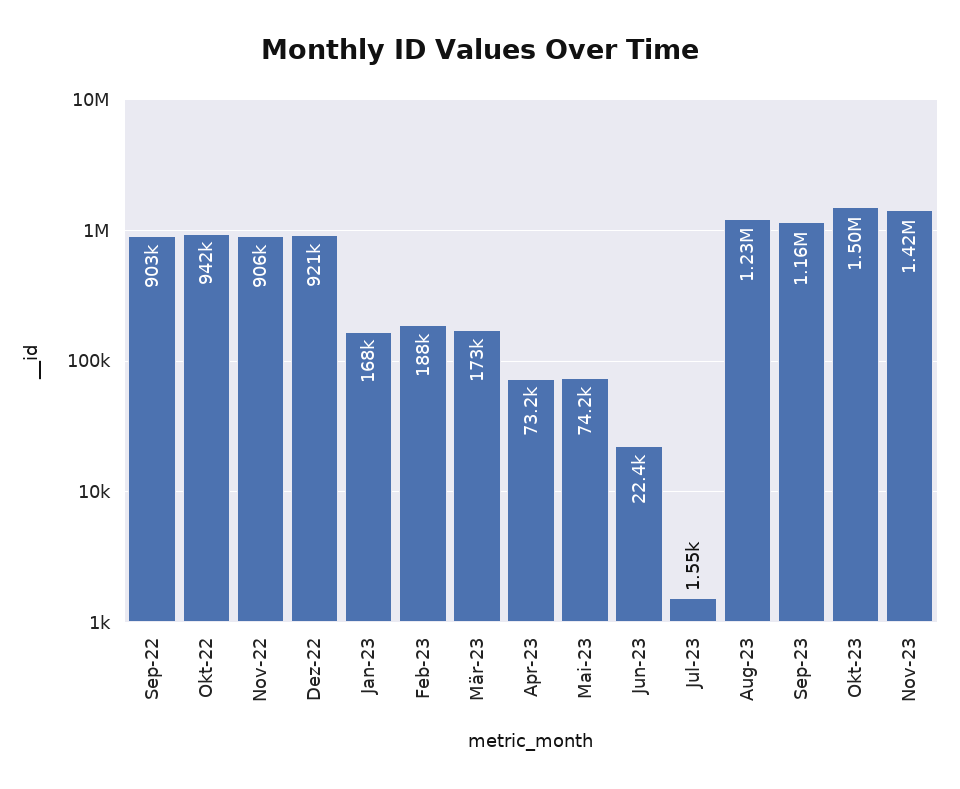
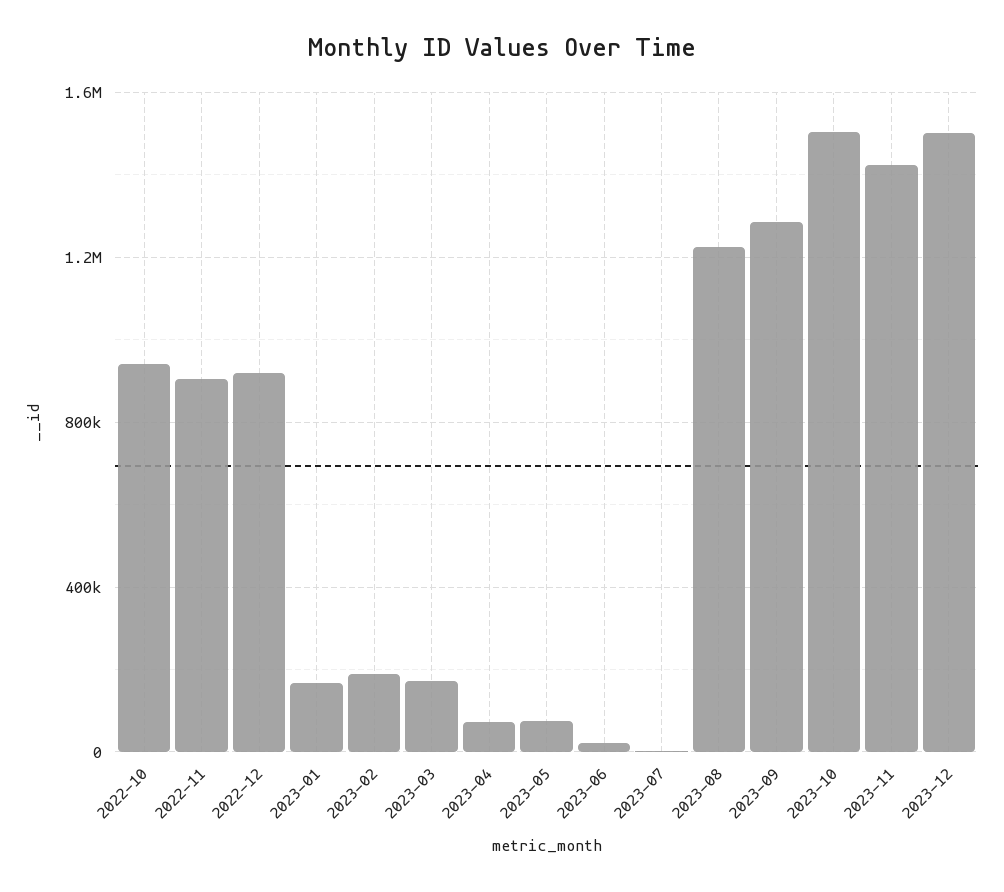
Sep-22: 903000 -> none
Sep-23: 1160000 -> 1300000
2023-12: none -> 1500000

